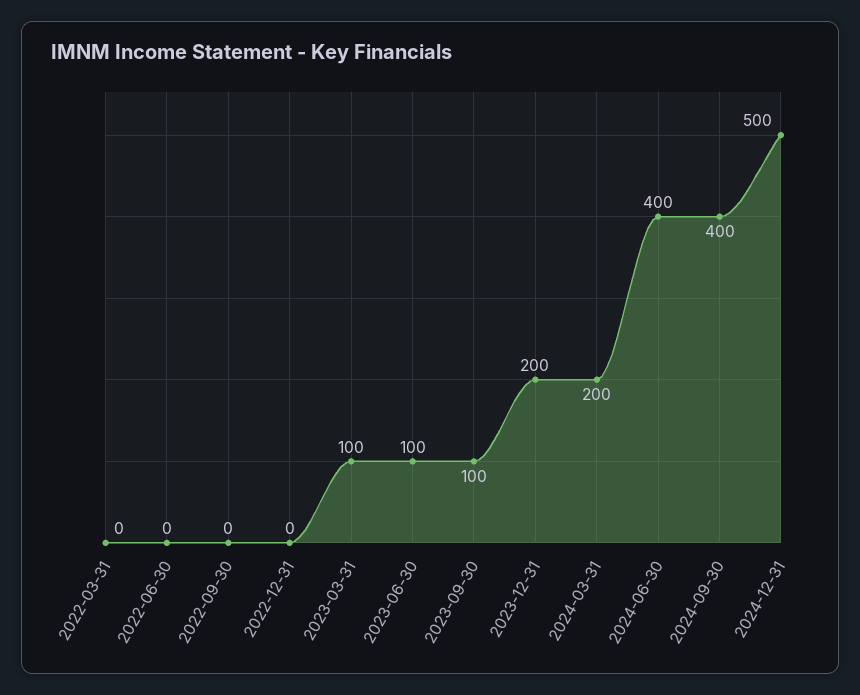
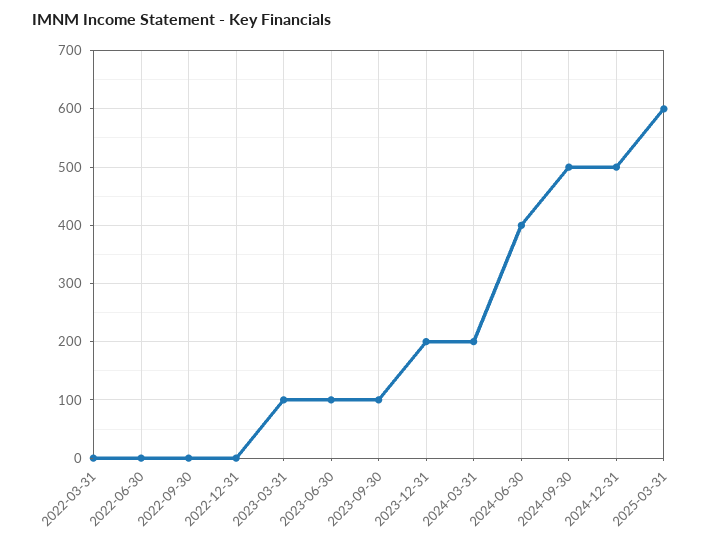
2024-09-30: 400 -> 500
2025-03-31: none -> 600

